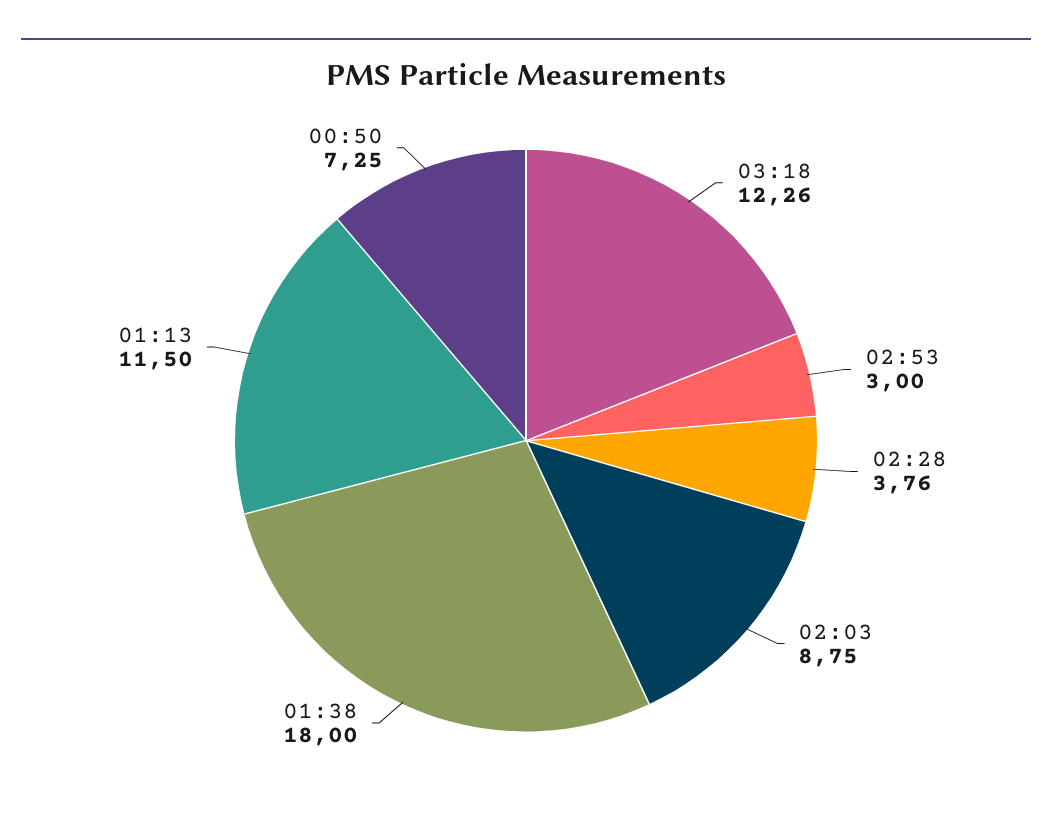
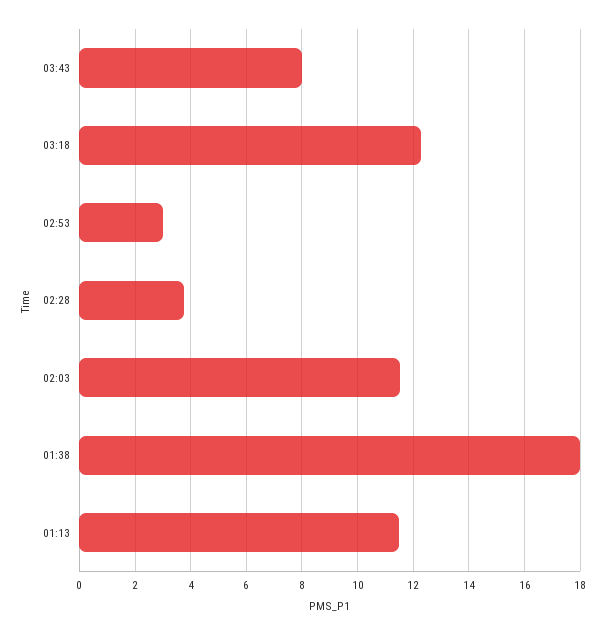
02:03: 8.75 -> 11.5
00:50: 7.25 -> none
03:43: none -> 8

